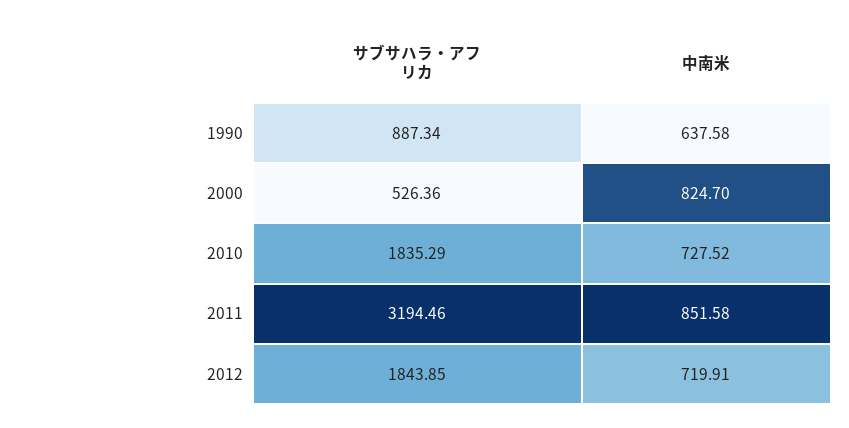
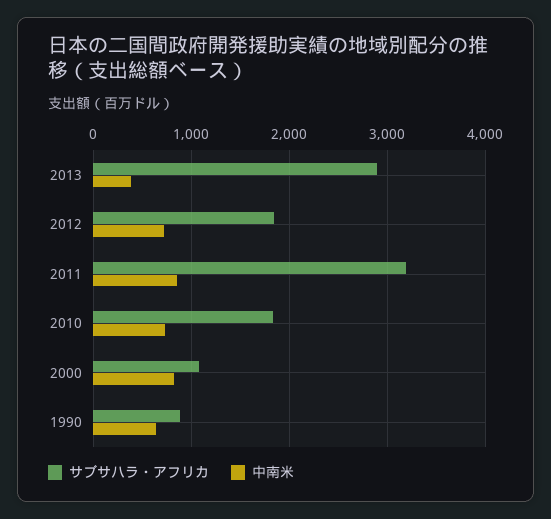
サブサハラ・アフリカ, 2000: 526.36 -> 1100
サブサハラ・アフリカ, 2013: none -> 2900
中南米, 2013: none -> 400

